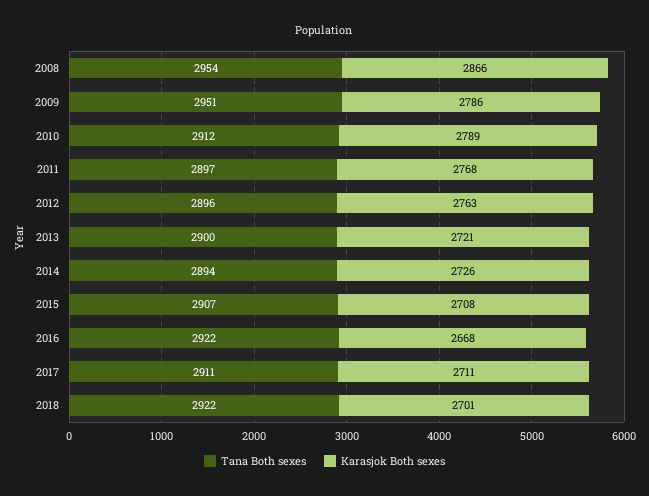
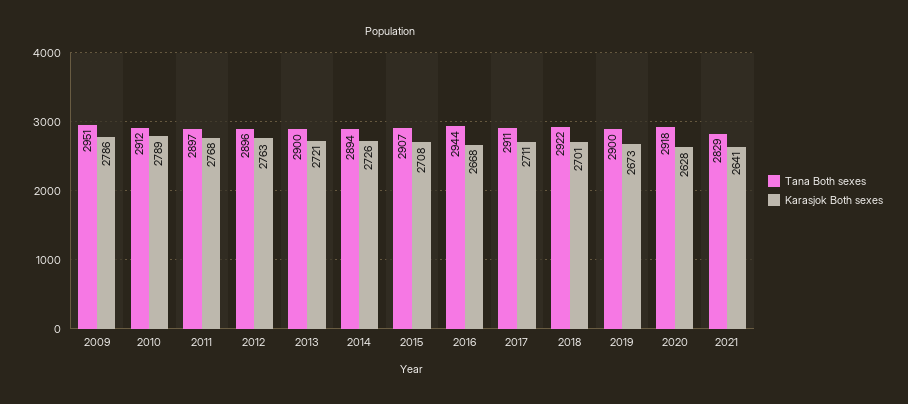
Tana Both sexes, 2008: 2954 -> none
Karasjok Both sexes, 2008: 2866 -> none
Tana Both sexes, 2016: 2922 -> 2944
Tana Both sexes, 2019: none -> 2900
Karasjok Both sexes, 2019: none -> 2673
Tana Both sexes, 2020: none -> 2918
Karasjok Both sexes, 2020: none -> 2628
Tana Both sexes, 2021: none -> 2829
Karasjok Both sexes, 2021: none -> 2641

